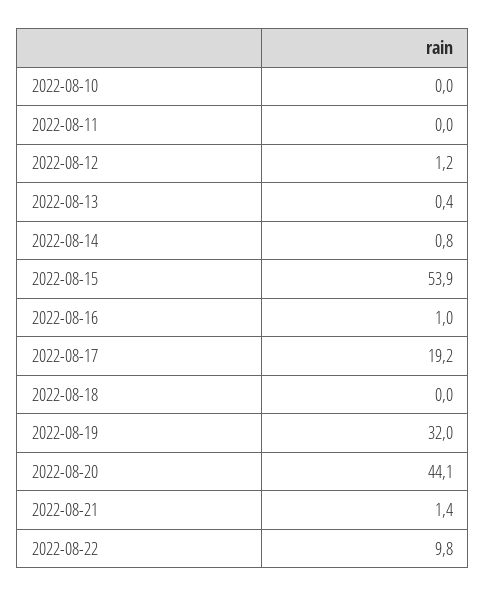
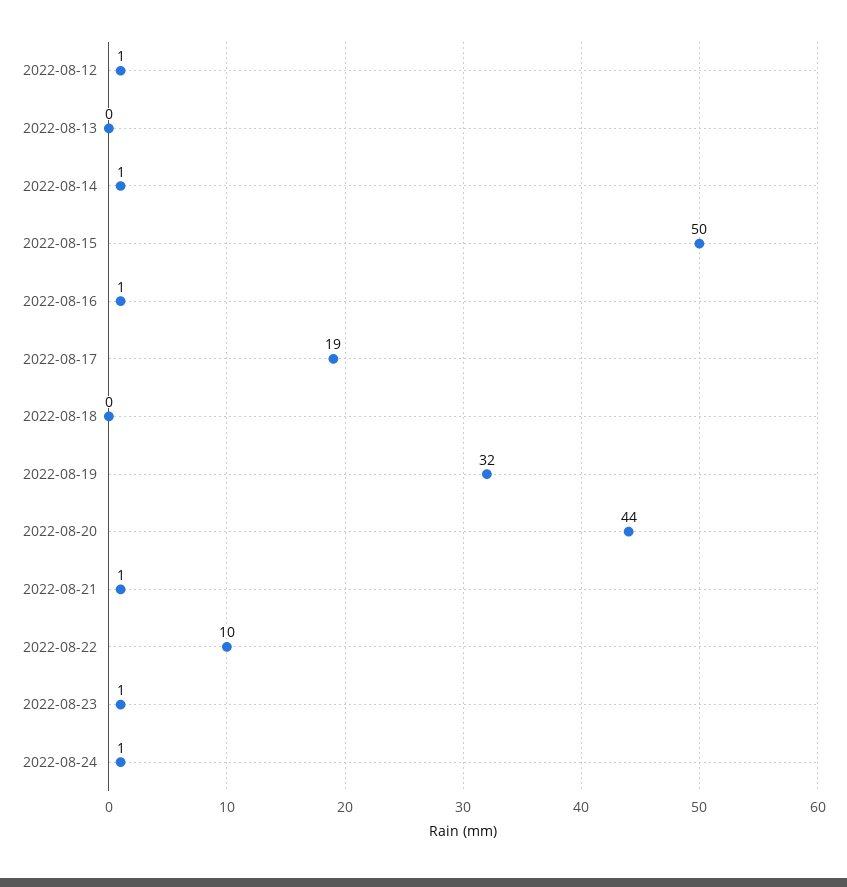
2022-08-10: 0 -> none
2022-08-11: 0 -> none
2022-08-15: 53.9 -> 50
2022-08-23: none -> 1
2022-08-24: none -> 1

